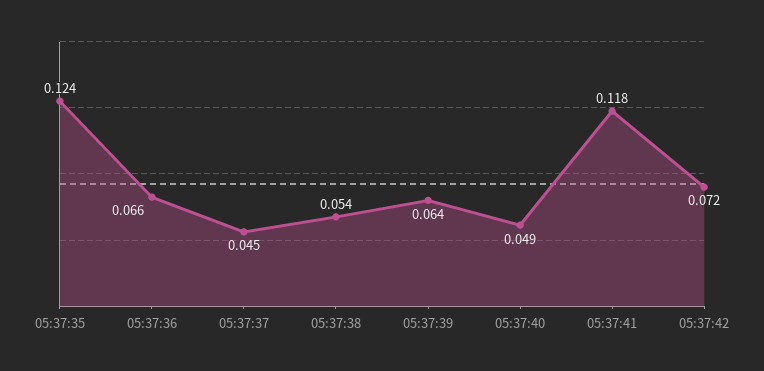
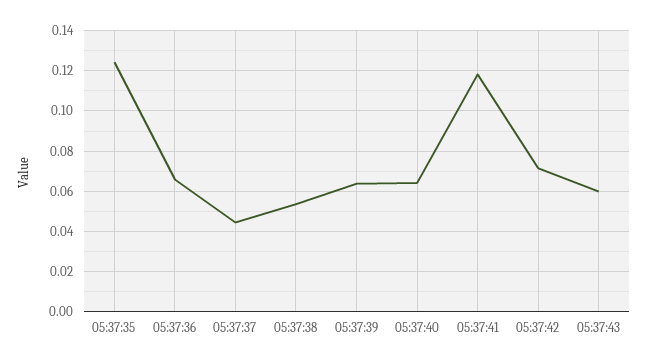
05:37:40: 0.049 -> 0.065
05:37:43: none -> 0.06

